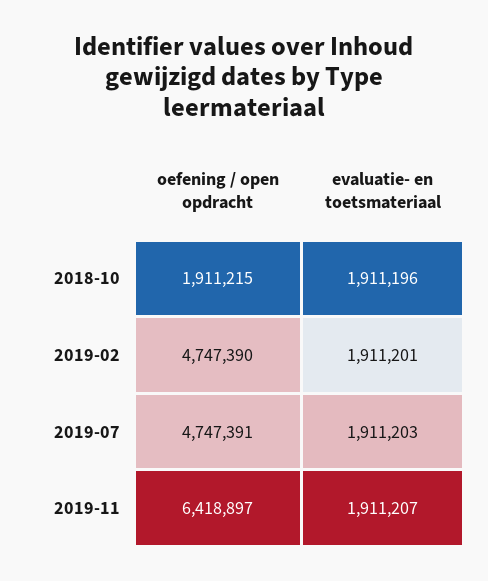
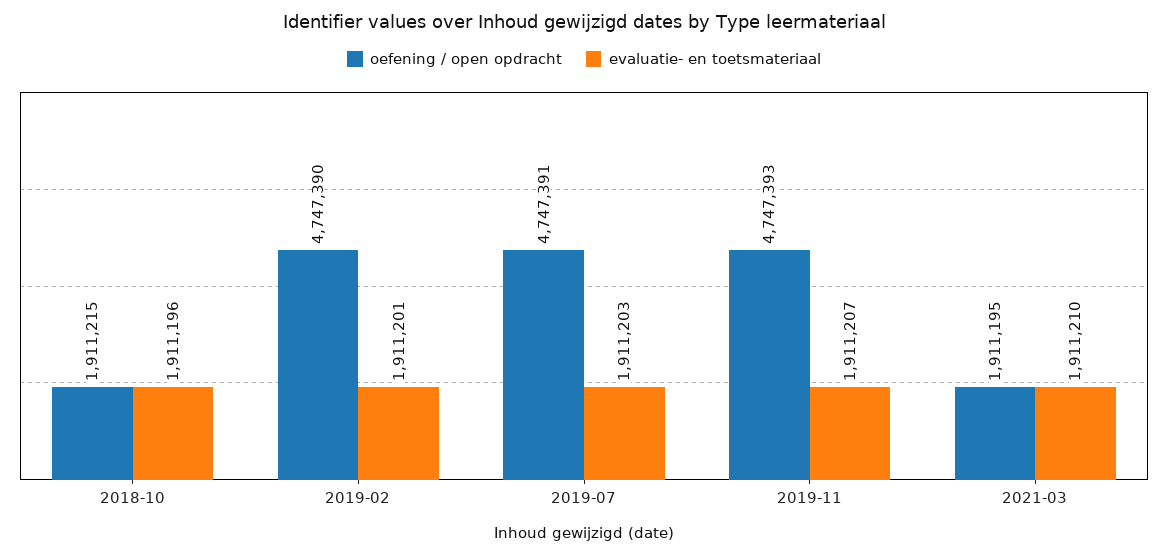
oefening / open opdracht, 2019-11: 6418897 -> 4747393
oefening / open opdracht, 2021-03: none -> 1911195
evaluatie- en toetsmateriaal, 2021-03: none -> 1911210

